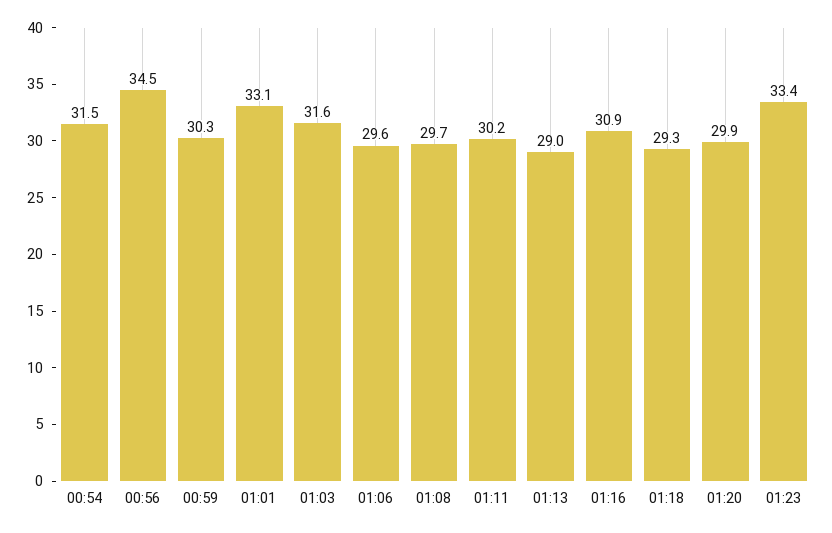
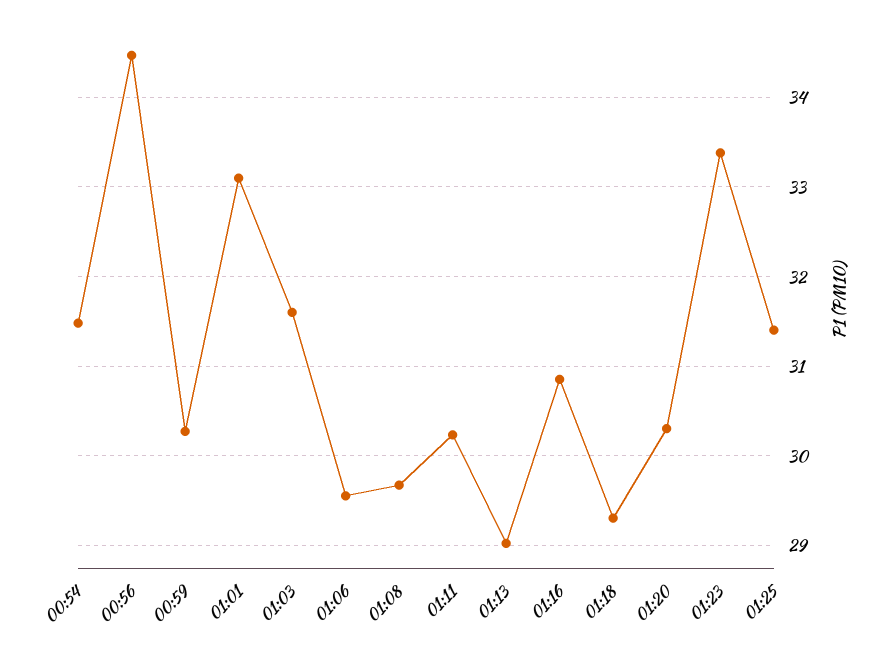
01:20: 29.9 -> 30.3
01:25: none -> 31.4

